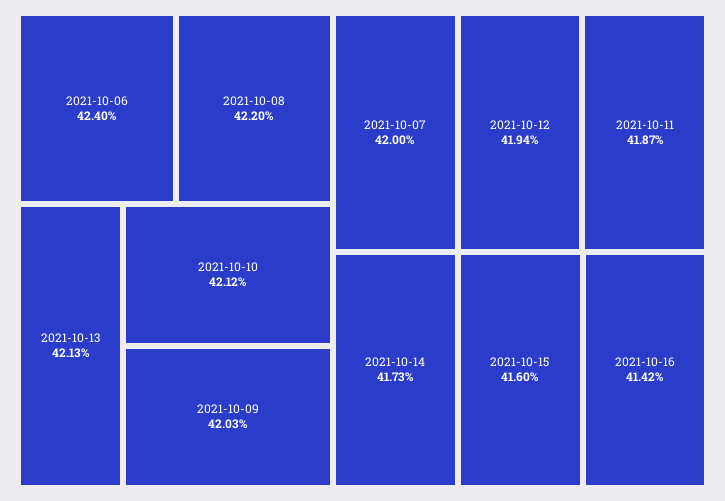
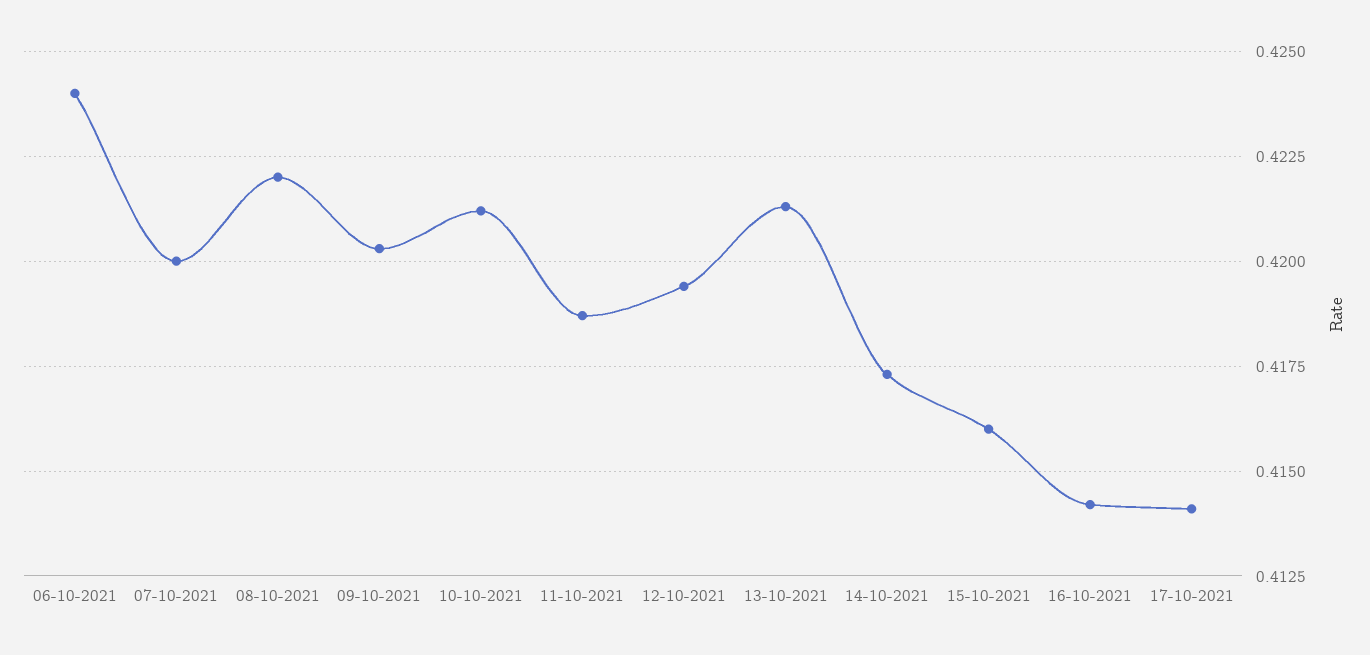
17-10-2021: none -> 0.414

